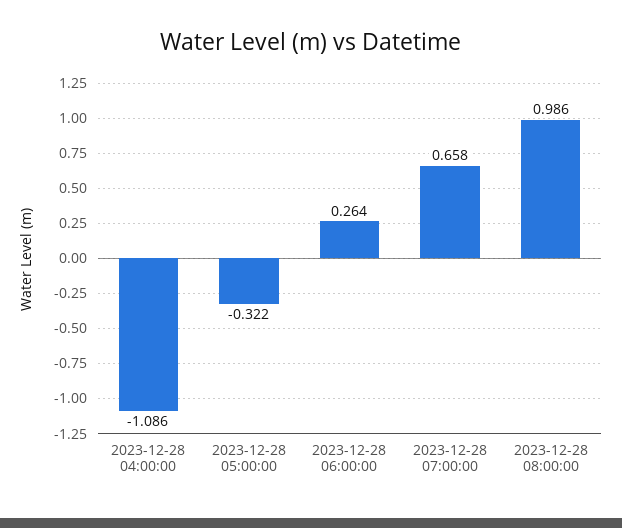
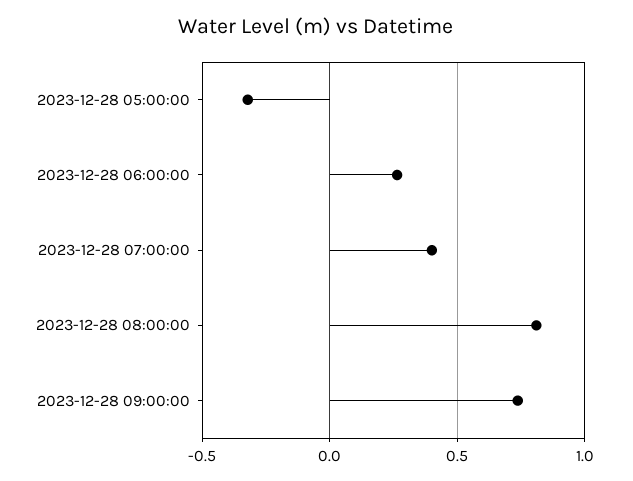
2023-12-28 04:00:00: -1.086 -> none
2023-12-28 07:00:00: 0.658 -> 0.4
2023-12-28 08:00:00: 0.986 -> 0.8
2023-12-28 09:00:00: none -> 0.75

